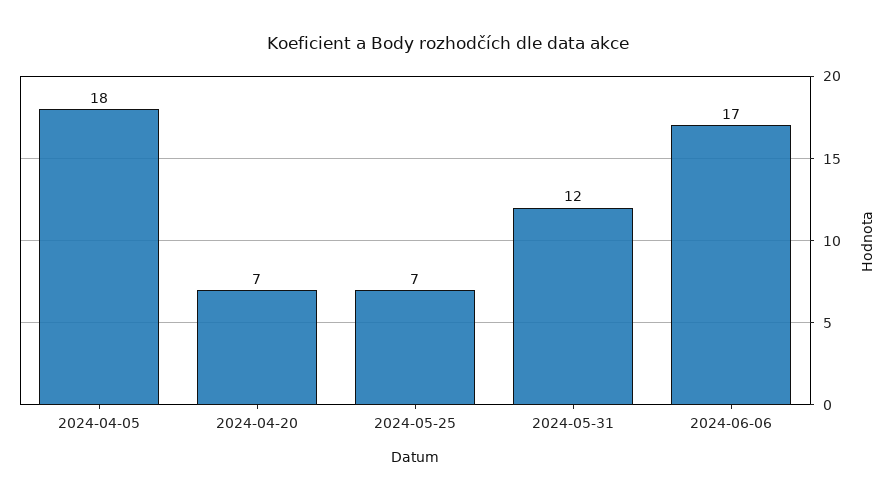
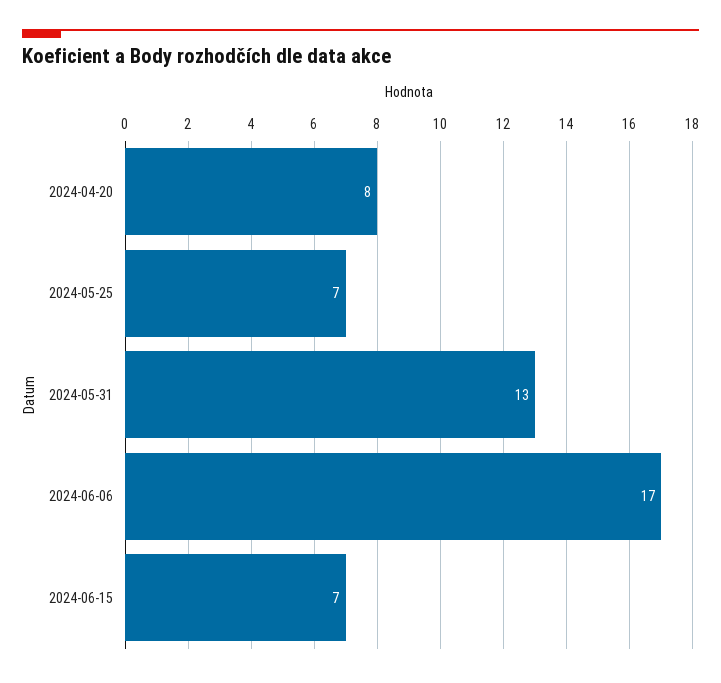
2024-04-05: 18 -> none
2024-04-20: 7 -> 8
2024-05-31: 12 -> 13
2024-06-15: none -> 7

